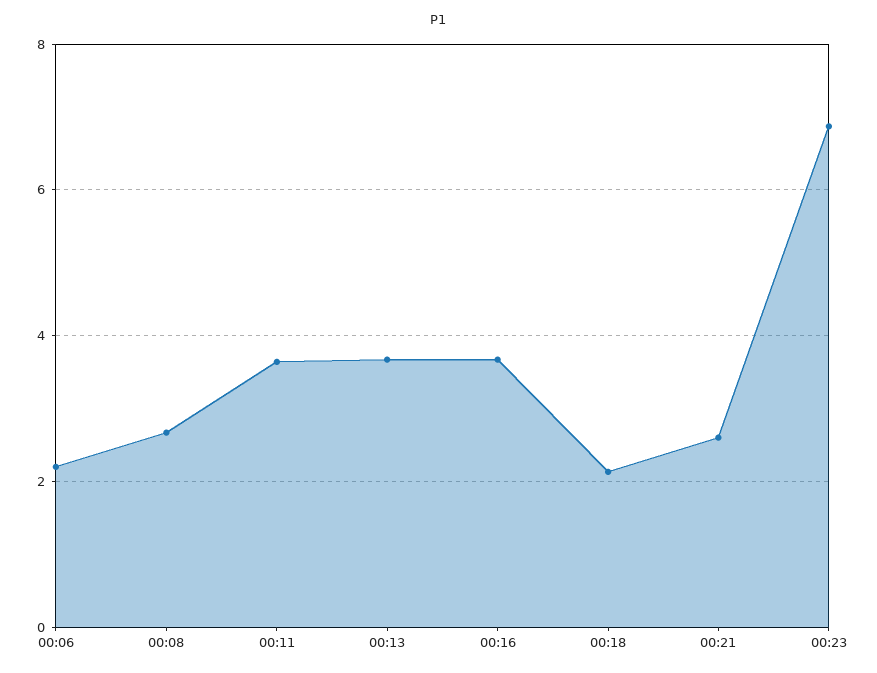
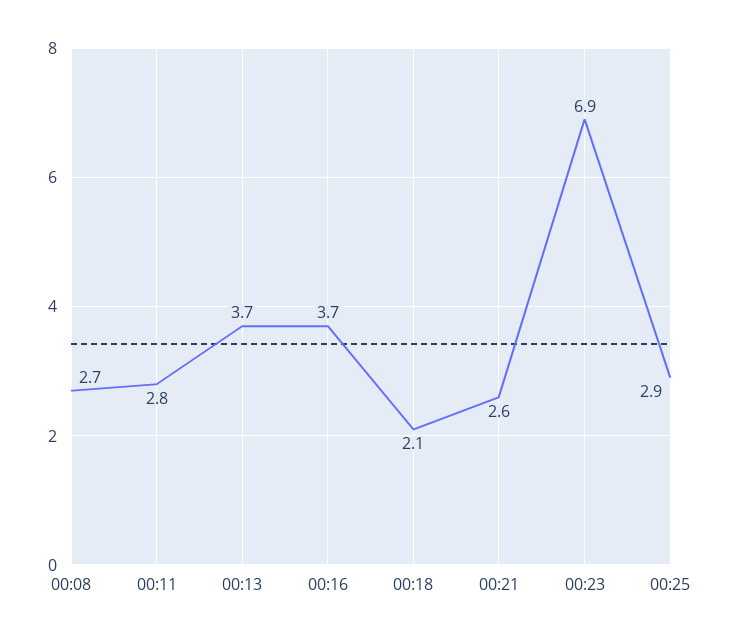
00:06: 2.2 -> none
00:11: 3.6 -> 2.8
00:25: none -> 2.9

